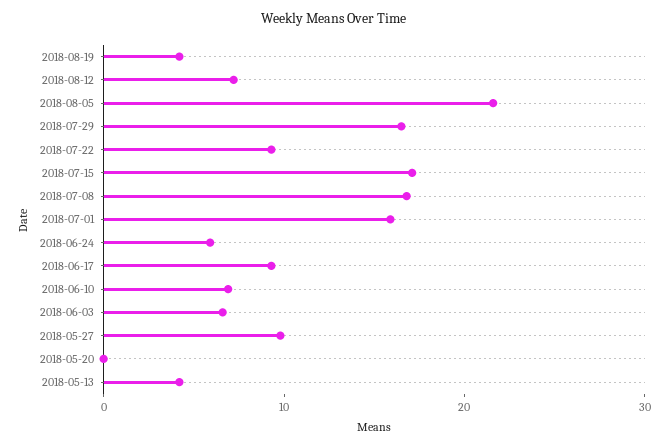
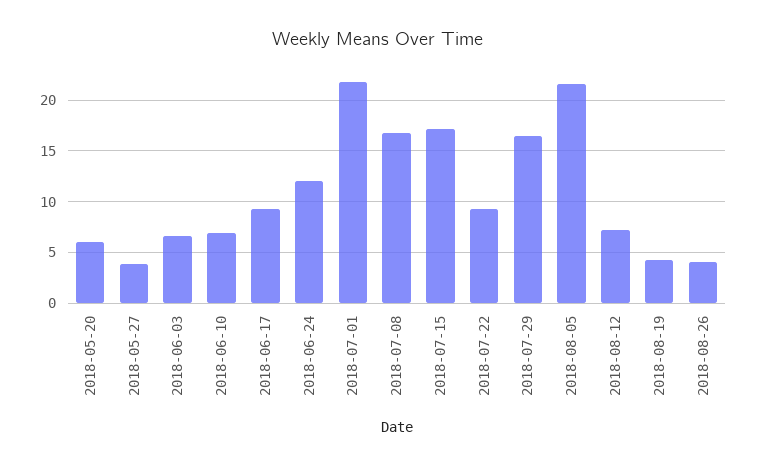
2018-07-01: 16 -> 22
2018-06-24: 6 -> 12
2018-05-27: 10 -> 4
2018-05-20: 0 -> 6
2018-05-13: 4 -> none
2018-08-26: none -> 4

